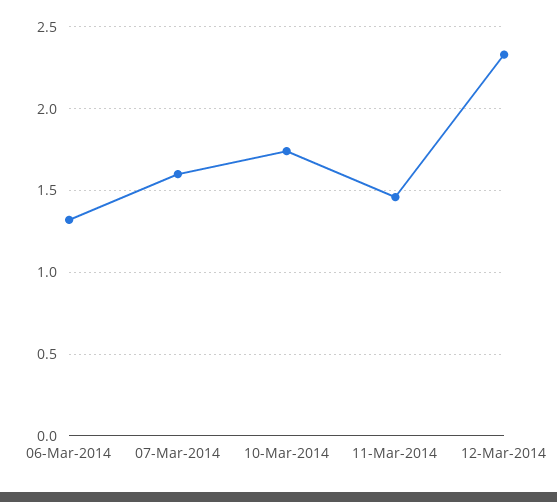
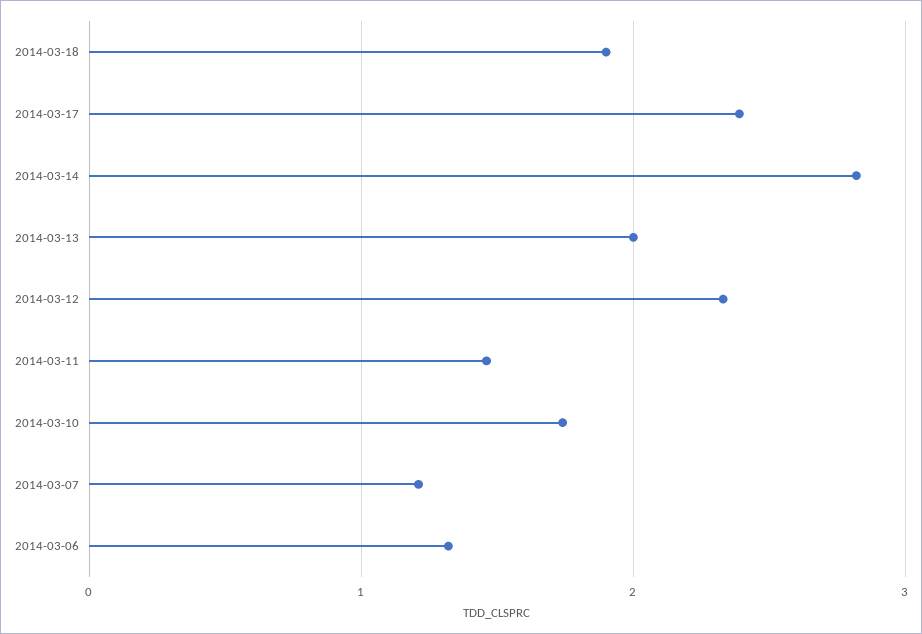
07-Mar-2014: 1.6 -> 1.2
2014-03-18: none -> 1.9
2014-03-17: none -> 2.4
2014-03-14: none -> 2.8
2014-03-13: none -> 2

